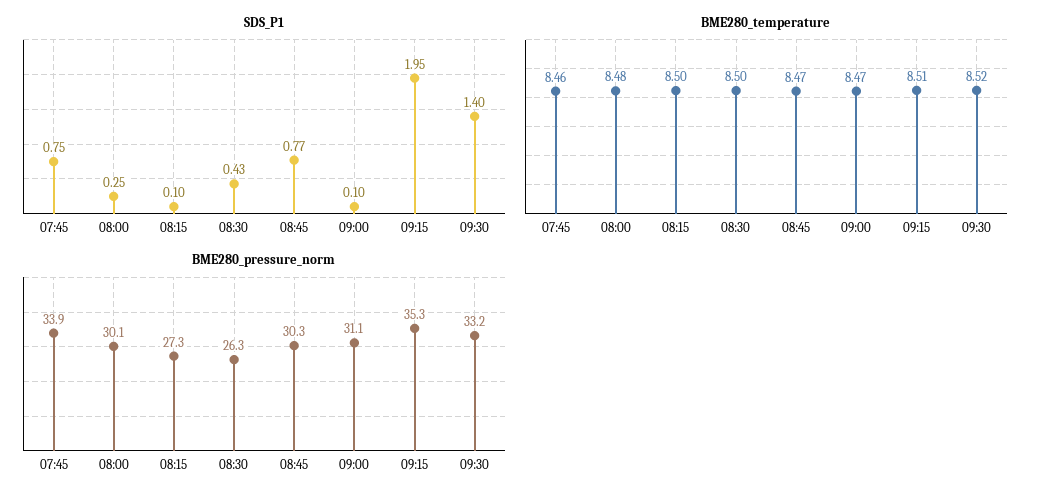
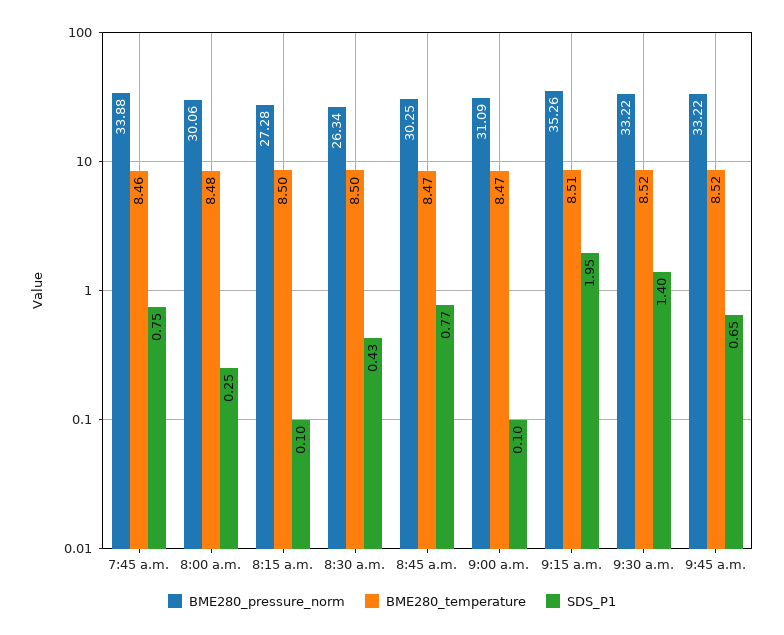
BME280_pressure_norm, 9:45 a.m.: none -> 33.22
BME280_temperature, 9:45 a.m.: none -> 8.52
SDS_P1, 9:45 a.m.: none -> 0.65

